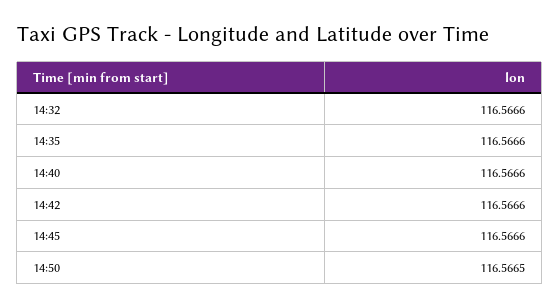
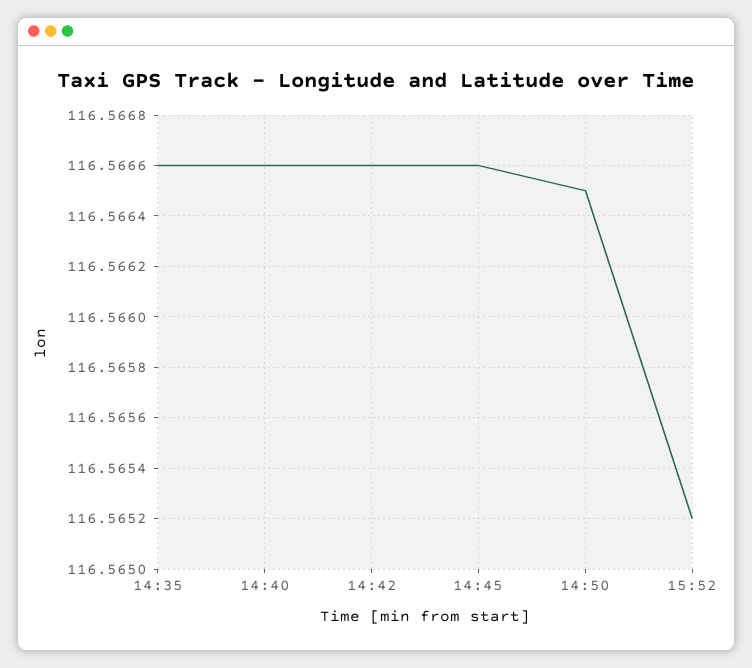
14:32: 116.5666 -> none
15:52: none -> 116.5652

